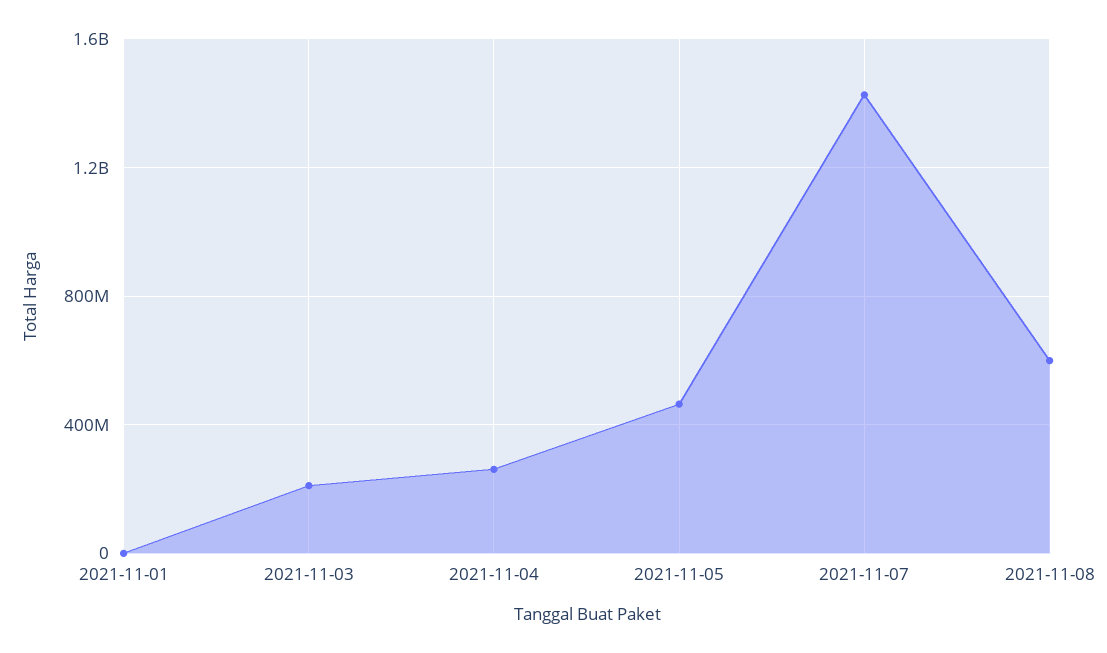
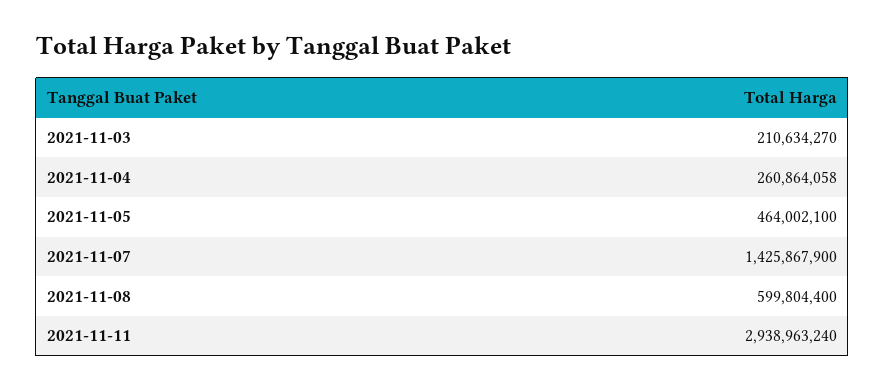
2021-11-01: 0 -> none
2021-11-11: none -> 2938963240

